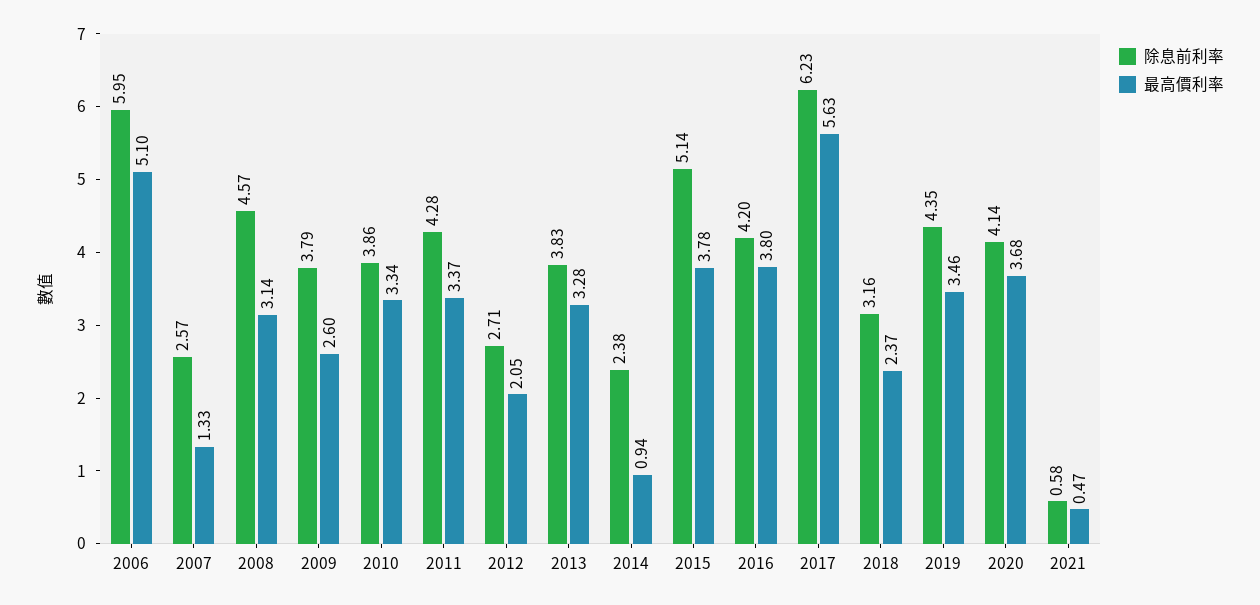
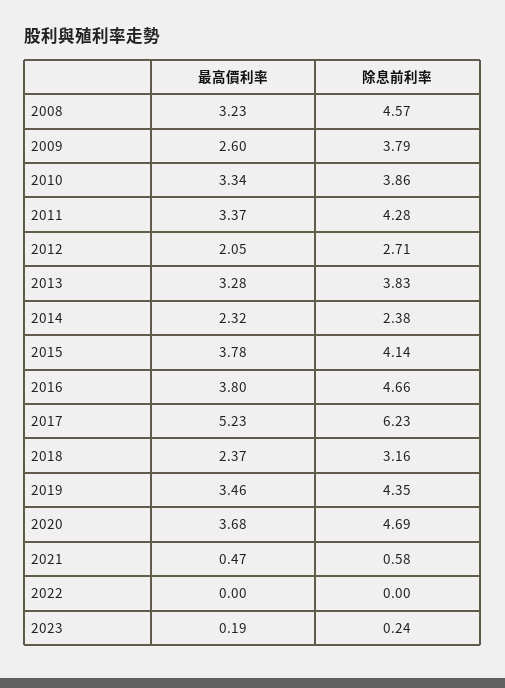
除息前利率, 2006: 5.95 -> none
最高價利率, 2006: 5.1 -> none
除息前利率, 2007: 2.57 -> none
最高價利率, 2007: 1.33 -> none
最高價利率, 2008: 3.14 -> 3.23
最高價利率, 2014: 0.94 -> 2.32
除息前利率, 2015: 5.14 -> 4.14
除息前利率, 2016: 4.2 -> 4.66
最高價利率, 2017: 5.63 -> 5.23
除息前利率, 2020: 4.14 -> 4.69
最高價利率, 2022: none -> 0
除息前利率, 2022: none -> 0
最高價利率, 2023: none -> 0.19
除息前利率, 2023: none -> 0.24

